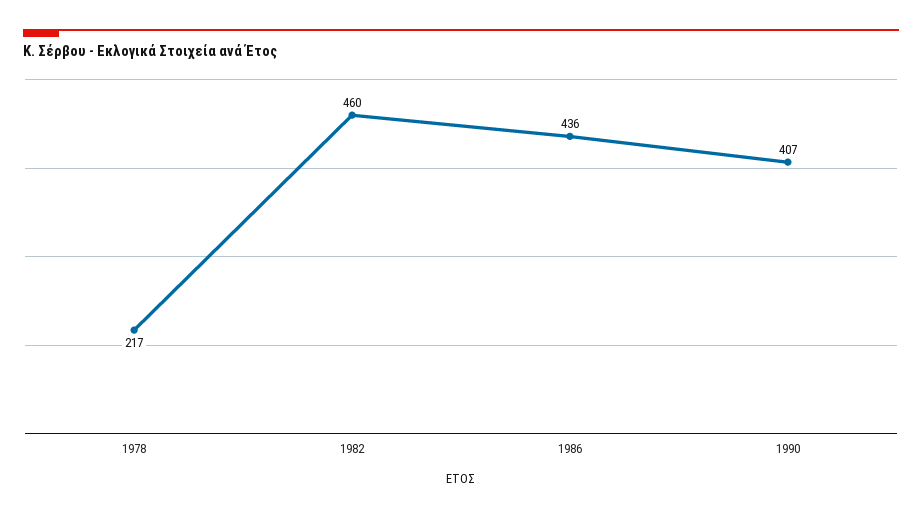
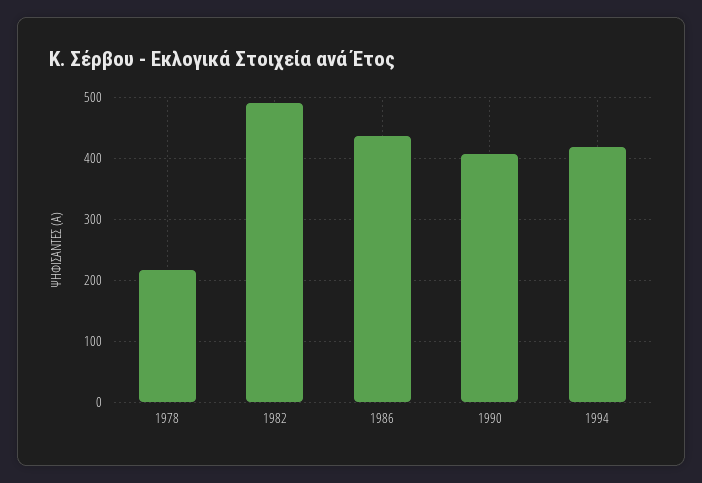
1982: 460 -> 490
1994: none -> 420

